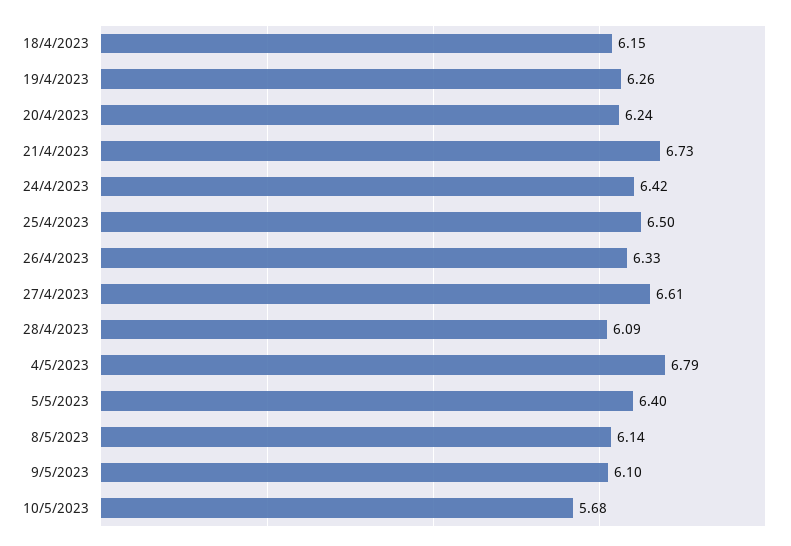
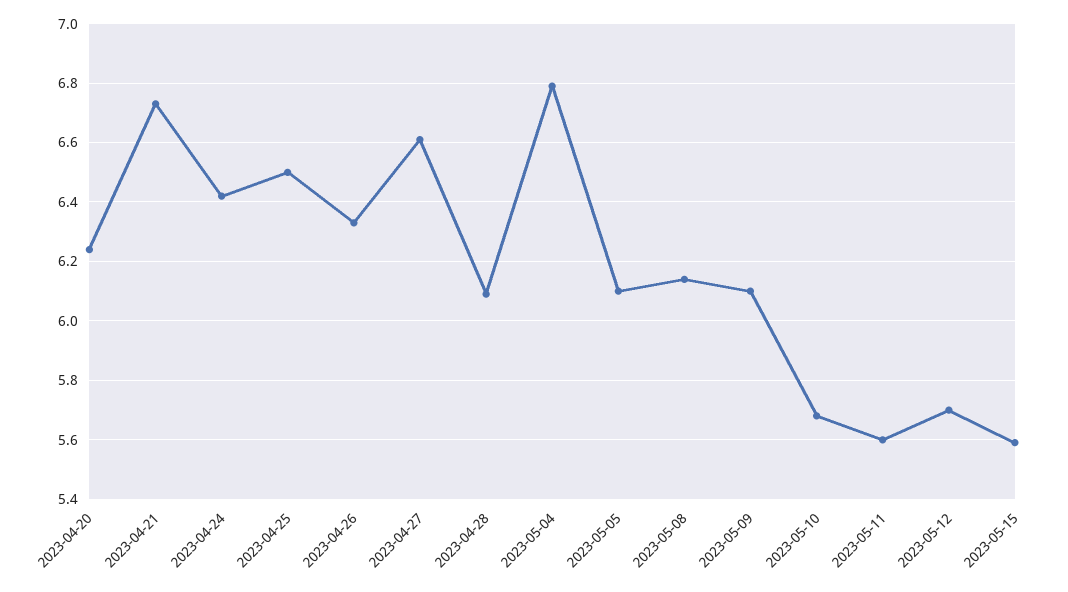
18/4/2023: 6.15 -> none
19/4/2023: 6.26 -> none
5/5/2023: 6.4 -> 6.1
2023-05-11: none -> 5.6
2023-05-12: none -> 5.7
2023-05-15: none -> 5.6

